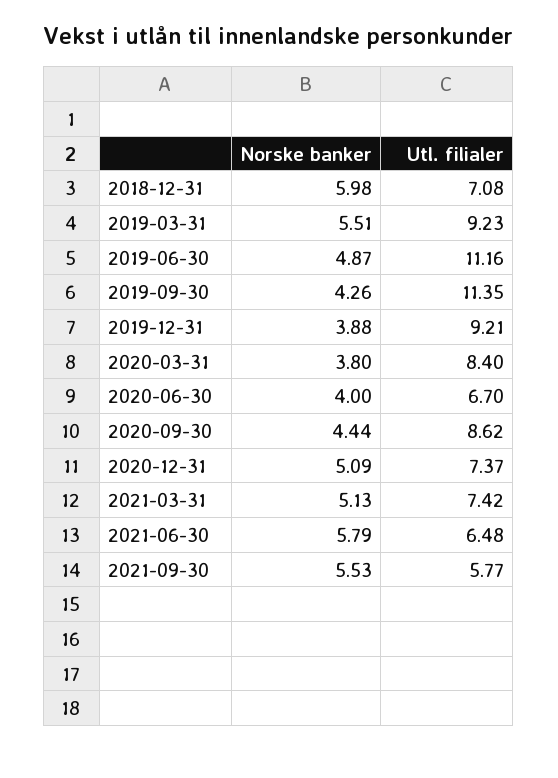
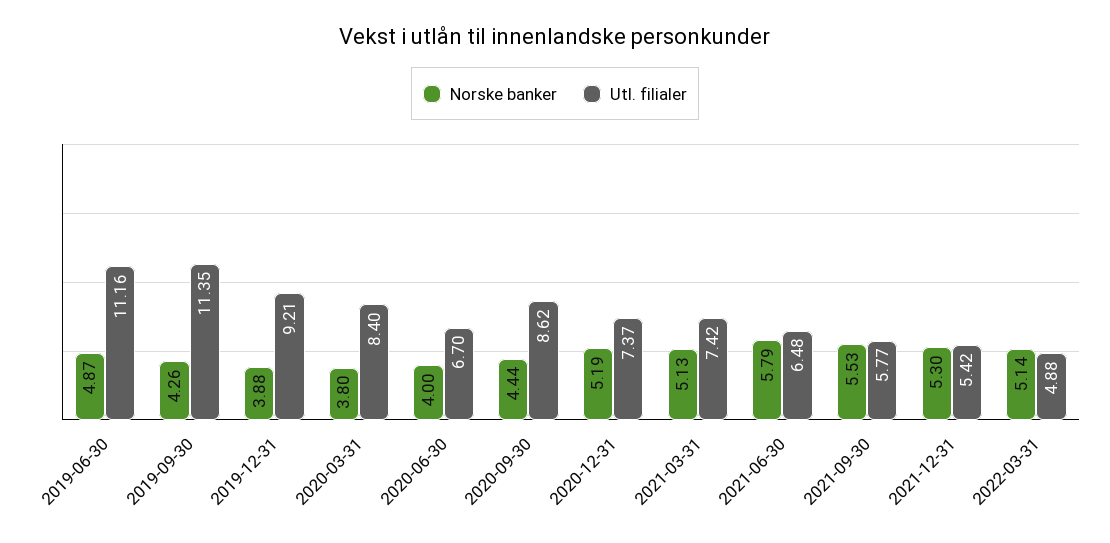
Norske banker, 2018-12-31: 5.98 -> none
Utl. filialer, 2018-12-31: 7.08 -> none
Norske banker, 2019-03-31: 5.51 -> none
Utl. filialer, 2019-03-31: 9.23 -> none
Norske banker, 2020-12-31: 5.09 -> 5.19
Norske banker, 2021-12-31: none -> 5.3
Utl. filialer, 2021-12-31: none -> 5.42
Norske banker, 2022-03-31: none -> 5.14
Utl. filialer, 2022-03-31: none -> 4.88

